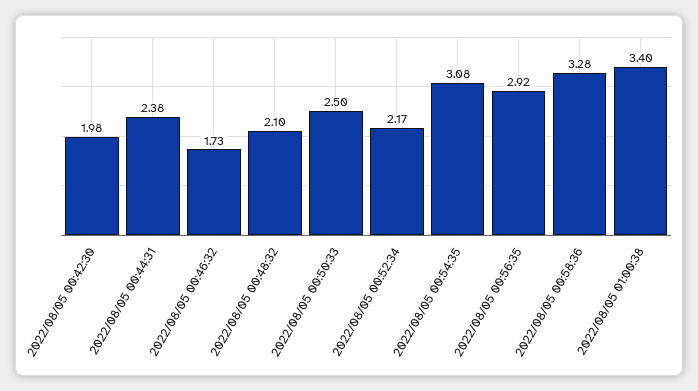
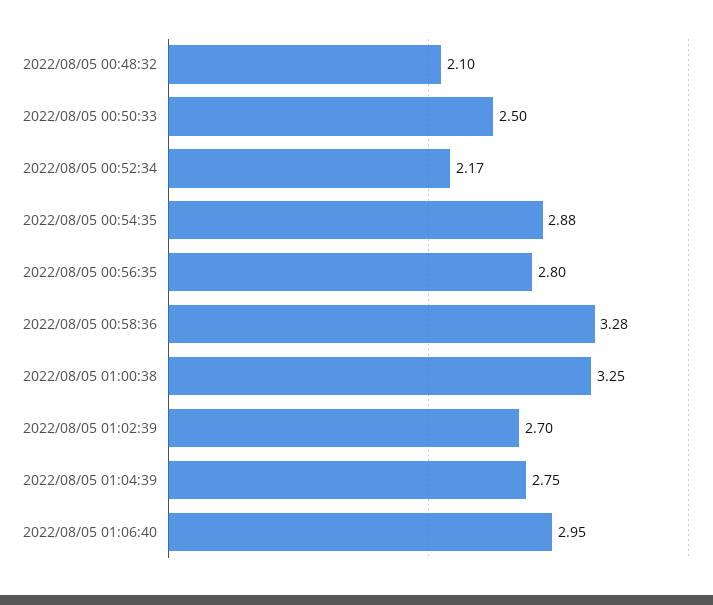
2022/08/05 00:42:30: 1.98 -> none
2022/08/05 00:44:31: 2.38 -> none
2022/08/05 00:46:32: 1.73 -> none
2022/08/05 00:54:35: 3.08 -> 2.88
2022/08/05 00:56:35: 2.92 -> 2.8
2022/08/05 01:00:38: 3.4 -> 3.25
2022/08/05 01:02:39: none -> 2.7
2022/08/05 01:04:39: none -> 2.75
2022/08/05 01:06:40: none -> 2.95

